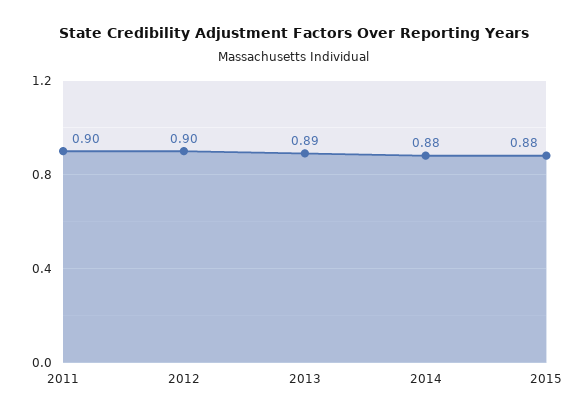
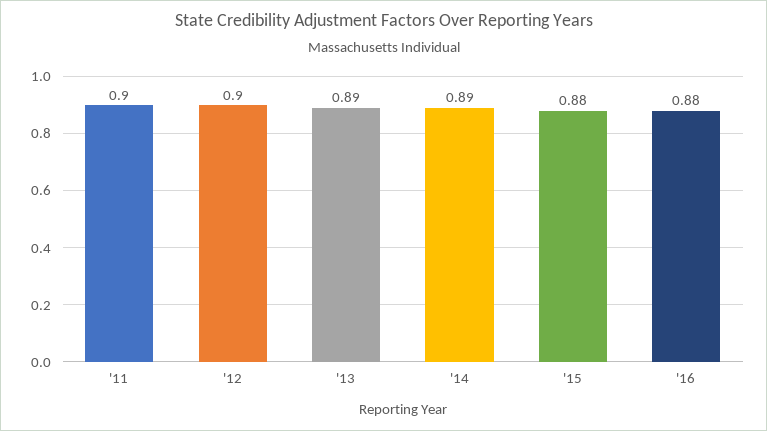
2014: 0.88 -> 0.89
'16: none -> 0.88

